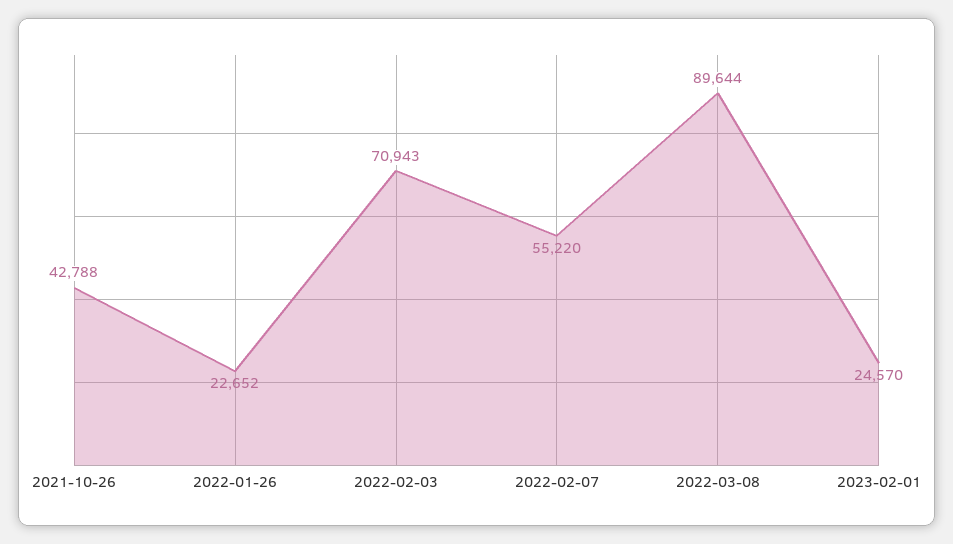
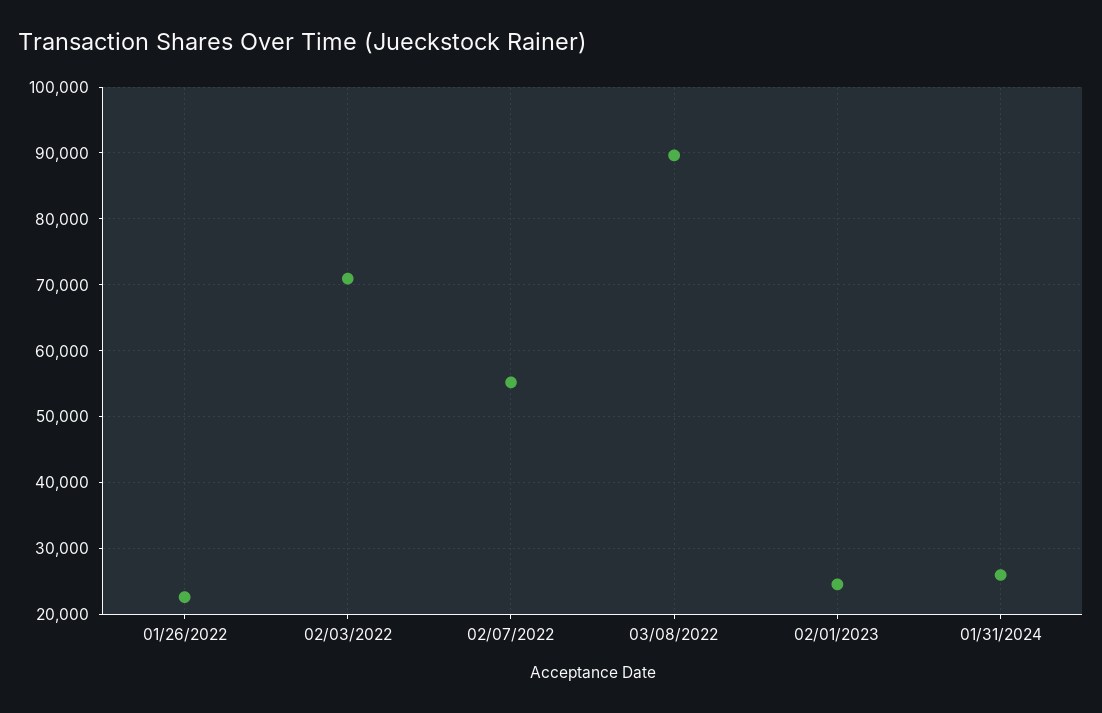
2021-10-26: 42788 -> none
01/31/2024: none -> 26000

